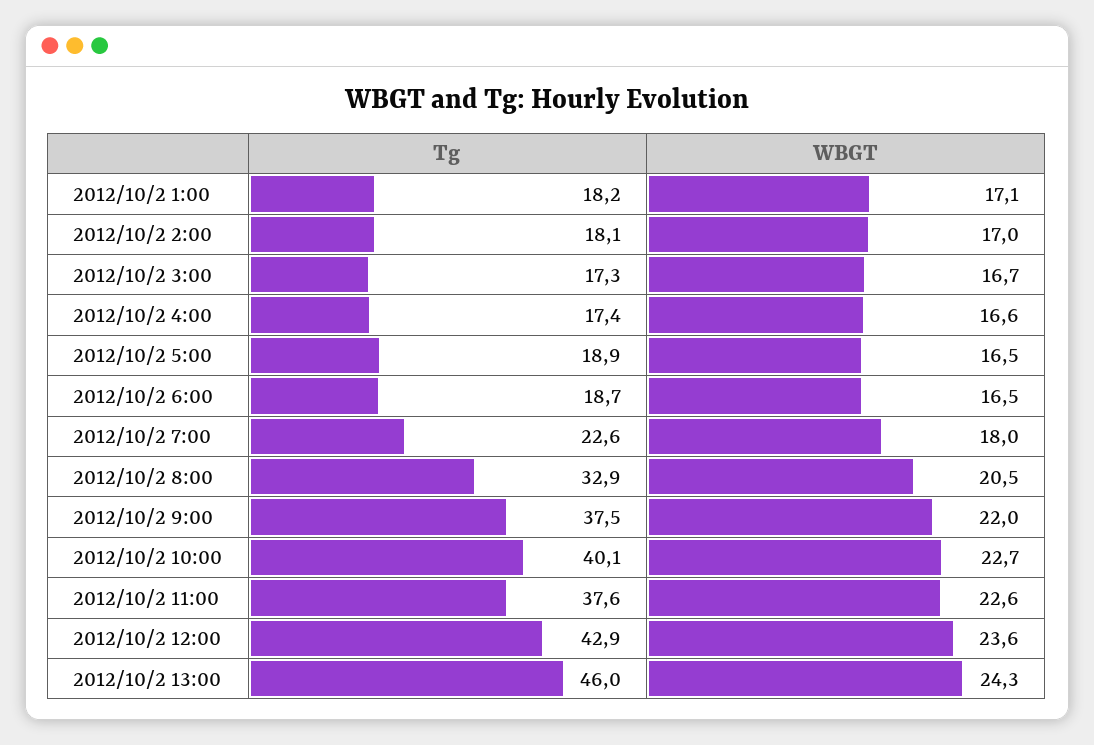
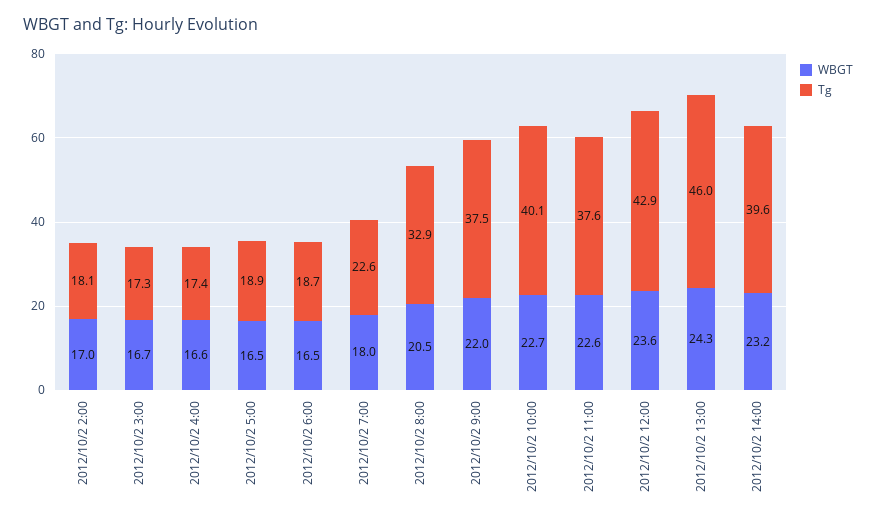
Tg, 2012/10/2 1:00: 18.2 -> none
WBGT, 2012/10/2 1:00: 17.1 -> none
WBGT, 2012/10/2 14:00: none -> 23.2
Tg, 2012/10/2 14:00: none -> 39.6

